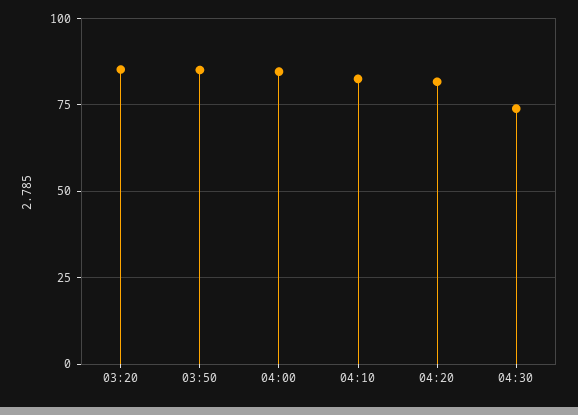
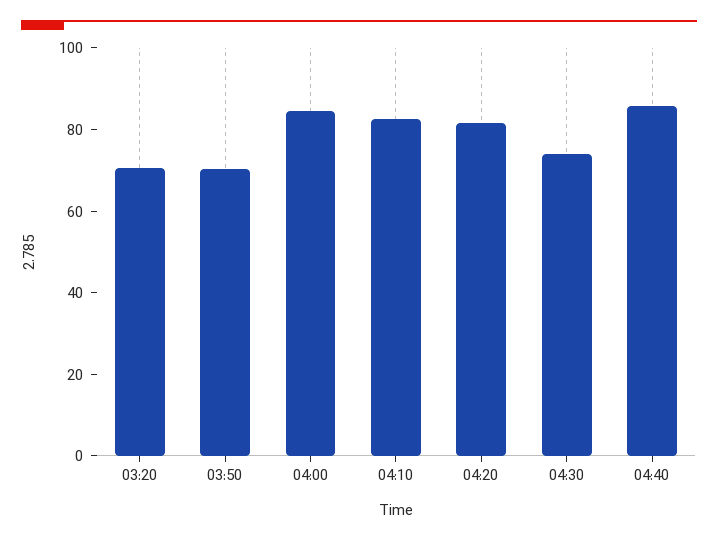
03:20: 85 -> 70
03:50: 85 -> 70
04:40: none -> 85

